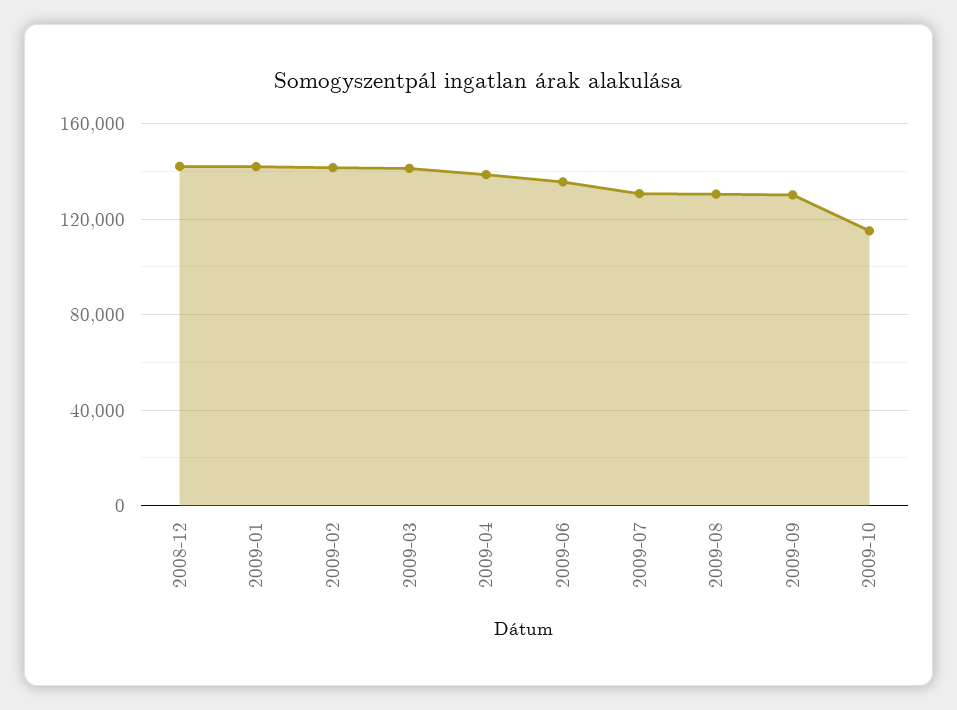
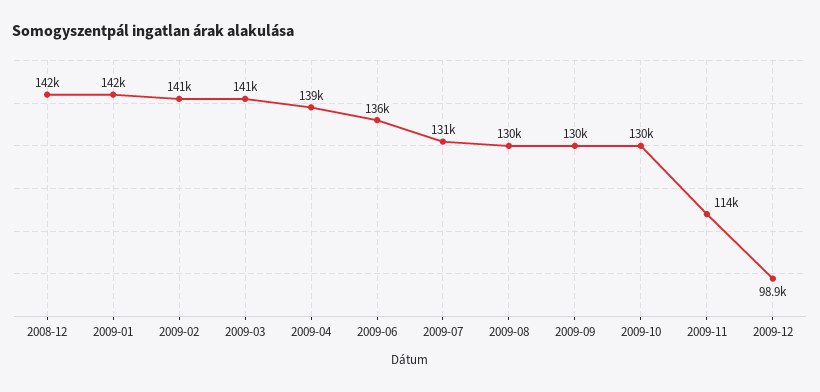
2009-10: 115000 -> 130000
2009-11: none -> 114000
2009-12: none -> 98900

